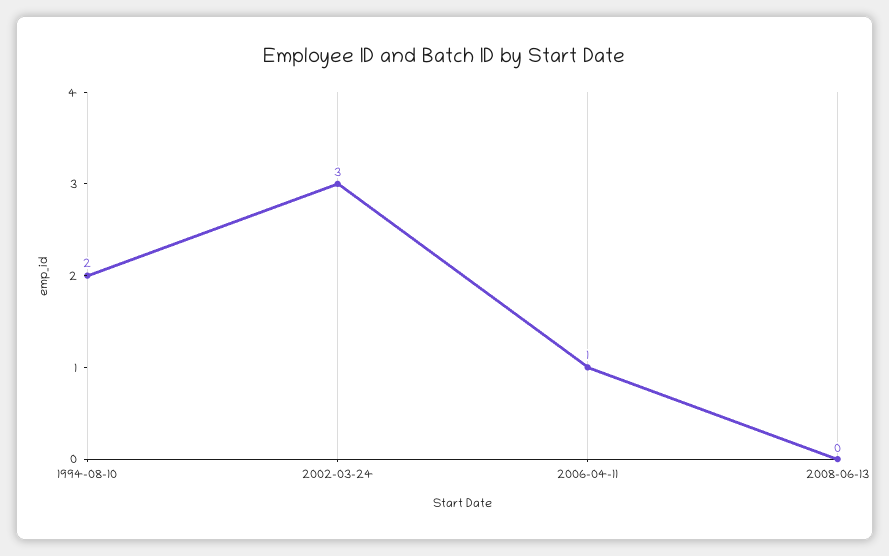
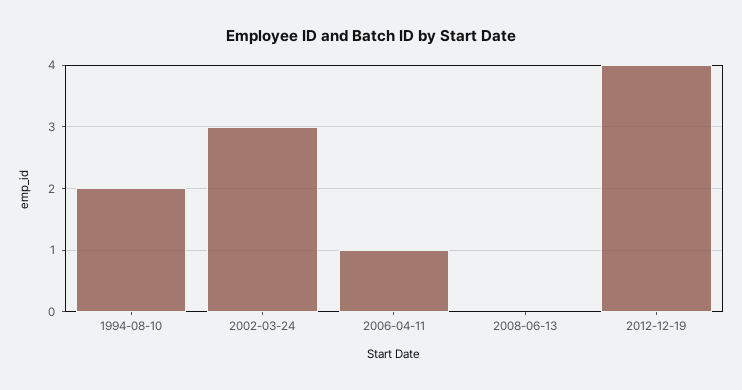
2012-12-19: none -> 4

